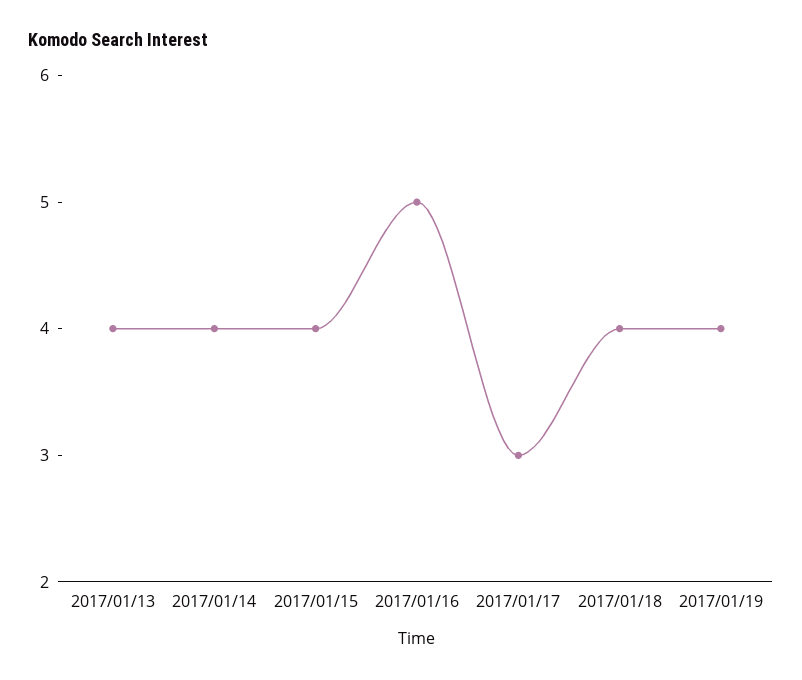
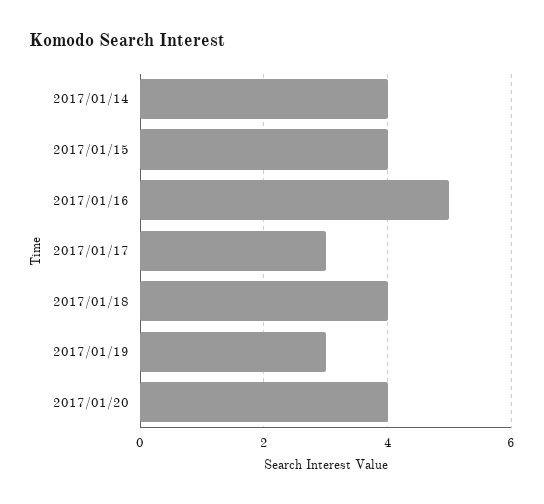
2017/01/13: 4 -> none
2017/01/19: 4 -> 3
2017/01/20: none -> 4

